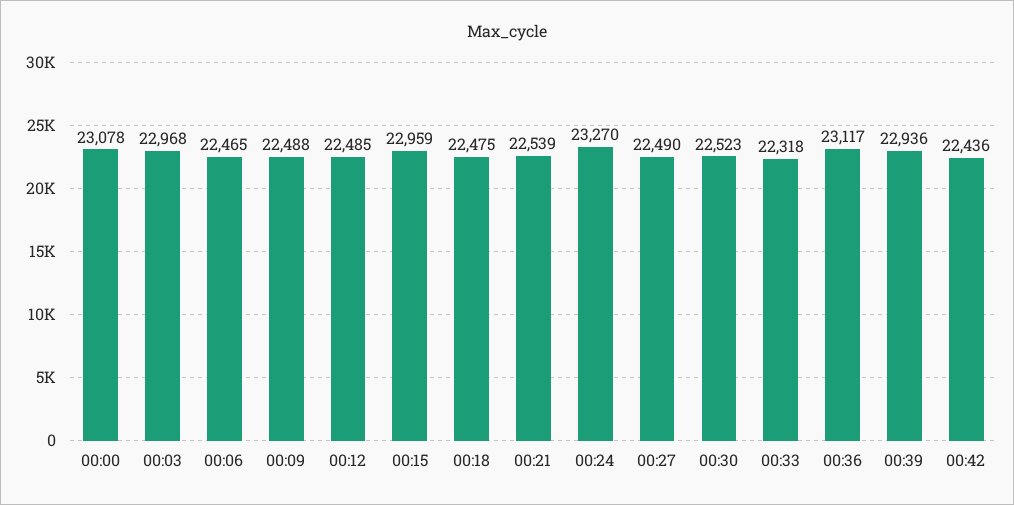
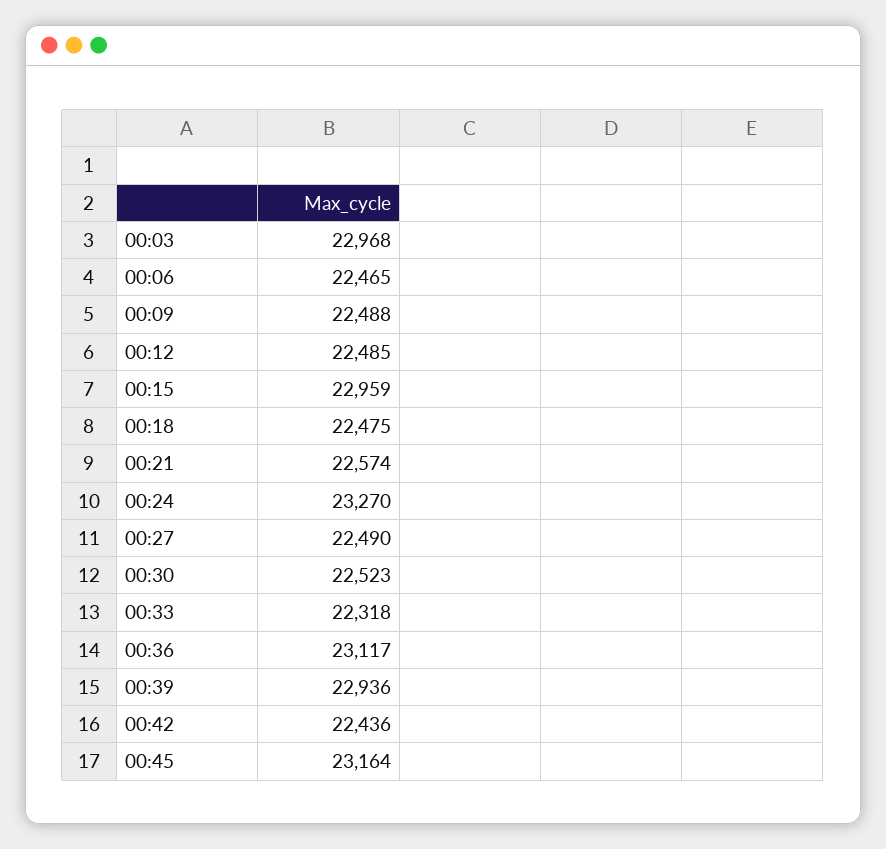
00:00: 23078 -> none
00:21: 22539 -> 22574
00:45: none -> 23164

